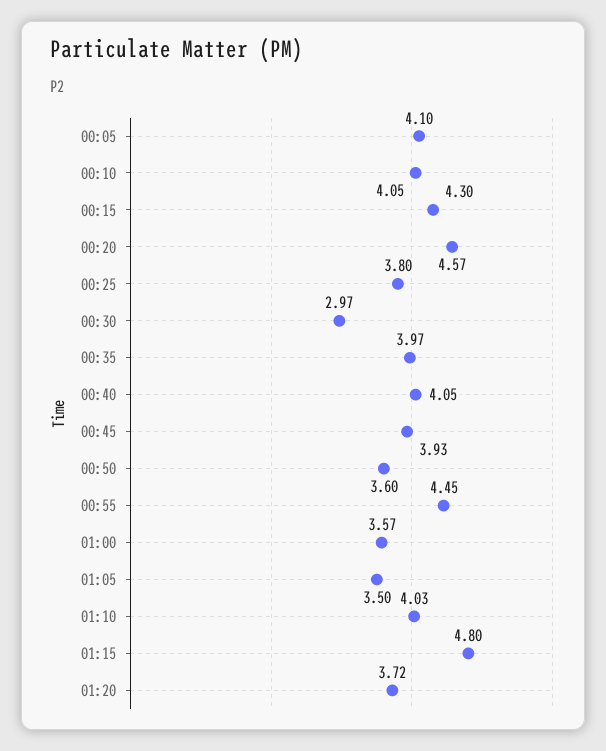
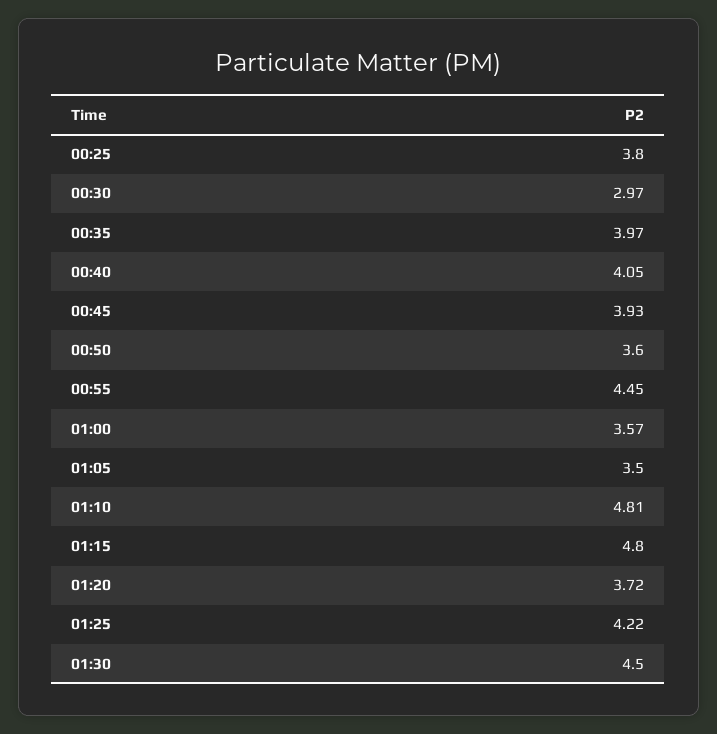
00:05: 4.1 -> none
00:10: 4.05 -> none
00:15: 4.3 -> none
00:20: 4.57 -> none
01:10: 4.03 -> 4.81
01:25: none -> 4.22
01:30: none -> 4.5

